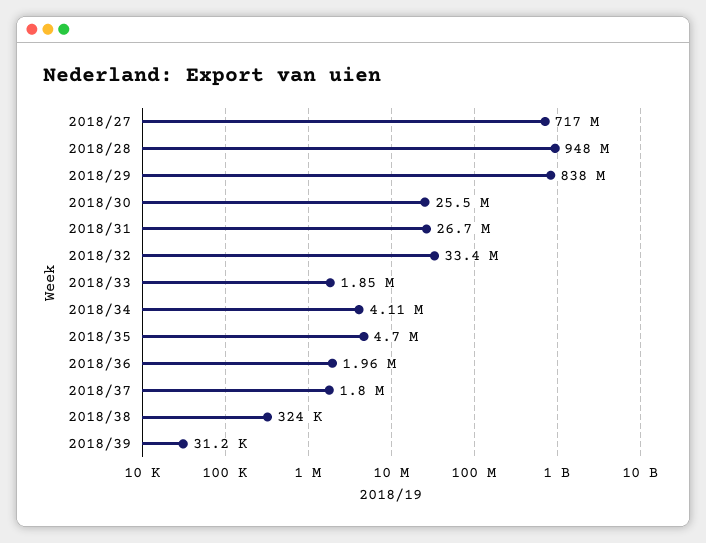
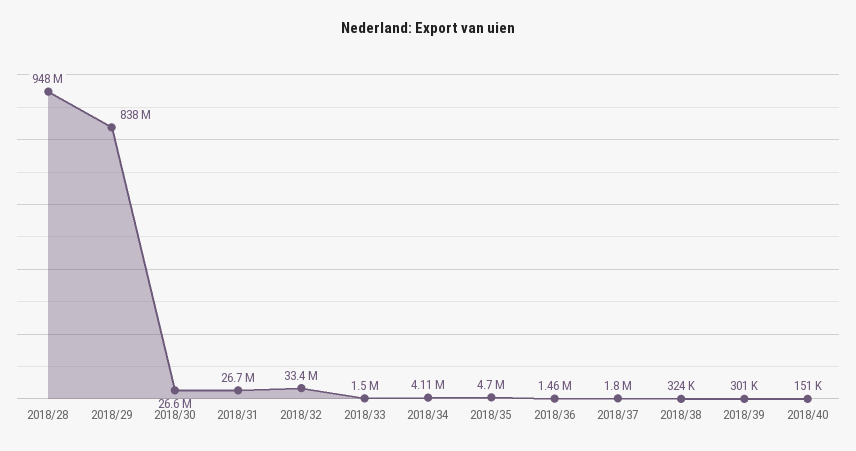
2018/27: 717000000 -> none
2018/30: 25500000 -> 26600000
2018/33: 1850000 -> 1500000
2018/36: 1960000 -> 1460000
2018/39: 31200 -> 301000
2018/40: none -> 151000

